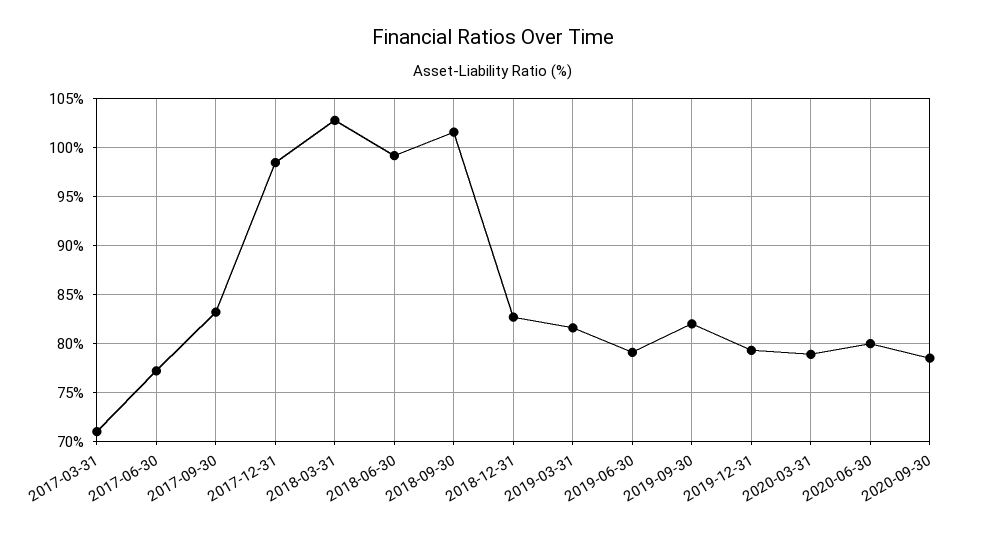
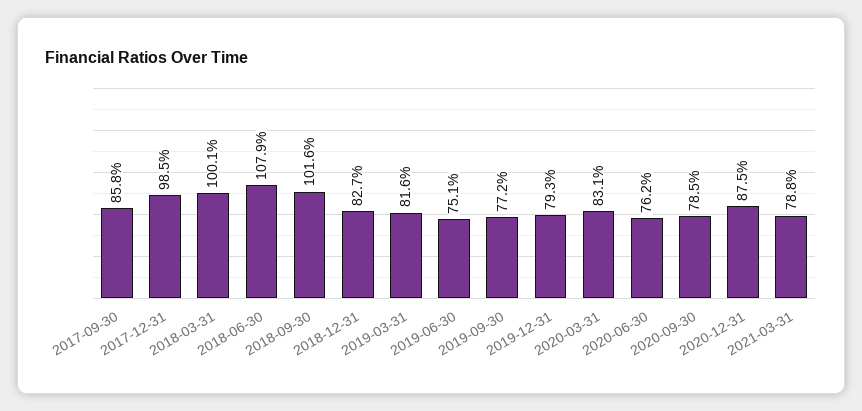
2017-03-31: 71 -> none
2017-06-30: 77 -> none
2017-09-30: 83 -> 85.8
2018-03-31: 103 -> 100.1
2018-06-30: 99 -> 107.9
2019-06-30: 79 -> 75.1
2019-09-30: 82 -> 77.2
2020-03-31: 79 -> 83.1
2020-06-30: 80 -> 76.2
2020-12-31: none -> 87.5
2021-03-31: none -> 78.8

